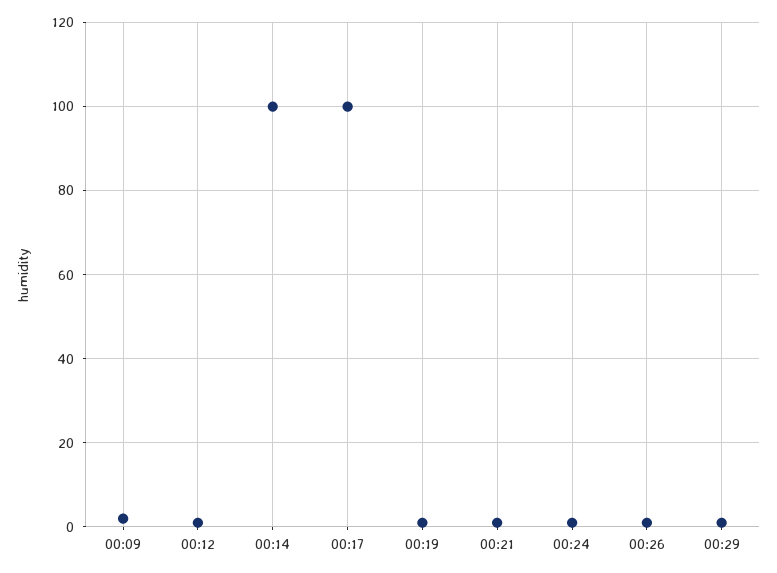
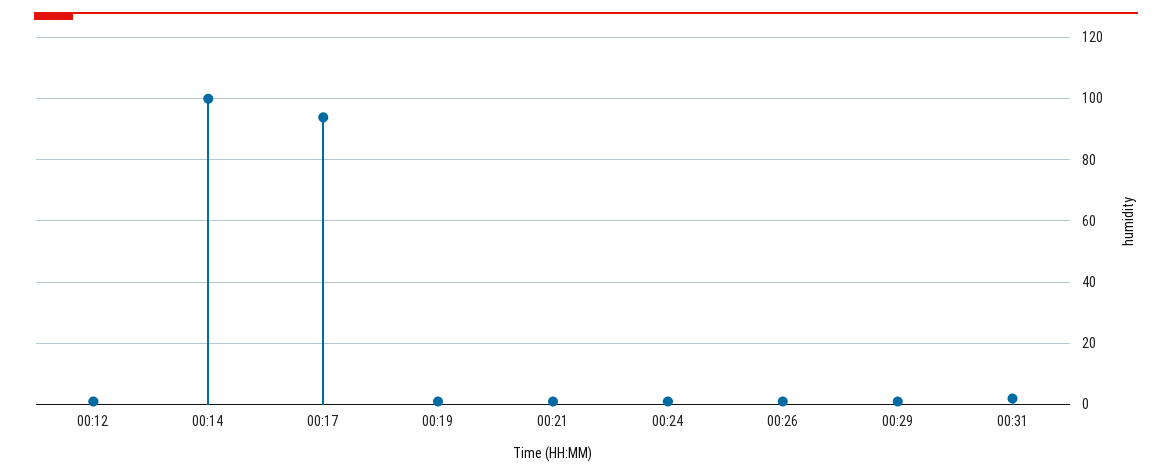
00:09: 2 -> none
00:17: 100 -> 94
00:31: none -> 2

